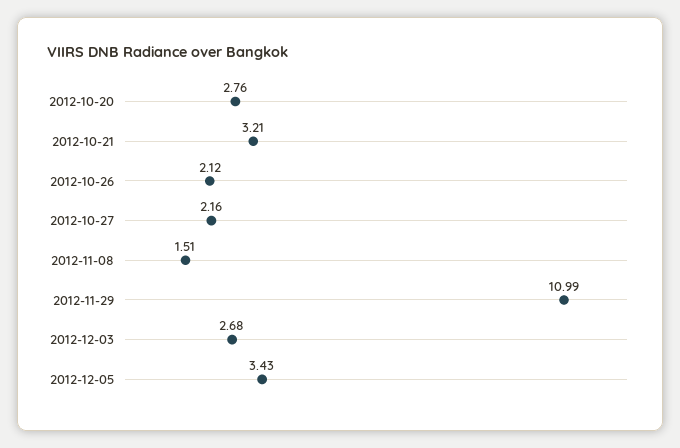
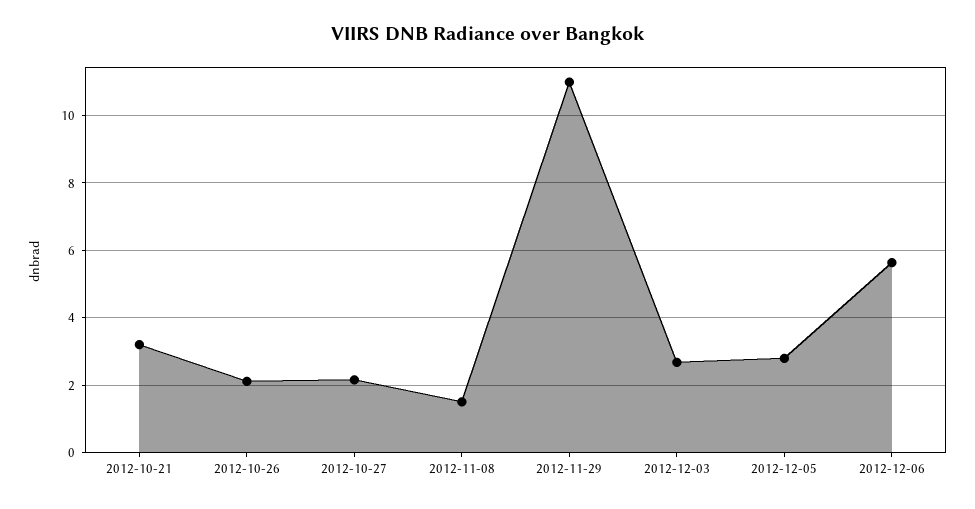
2012-10-20: 2.76 -> none
2012-12-05: 3.43 -> 2.8
2012-12-06: none -> 5.6

